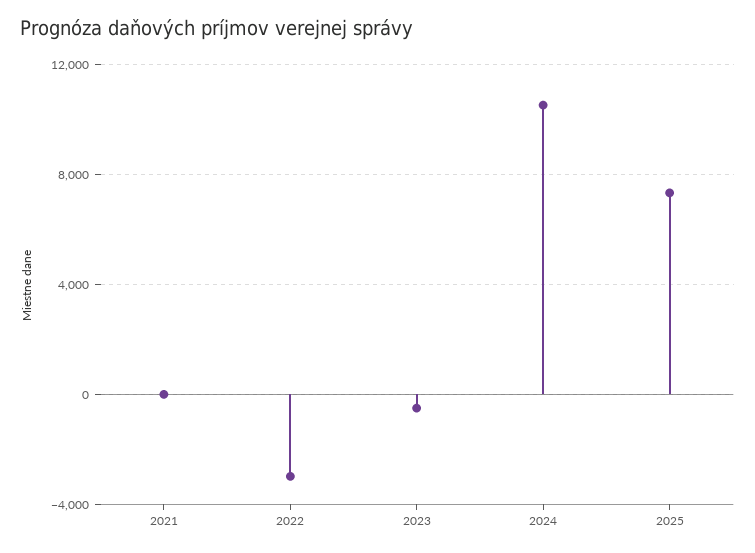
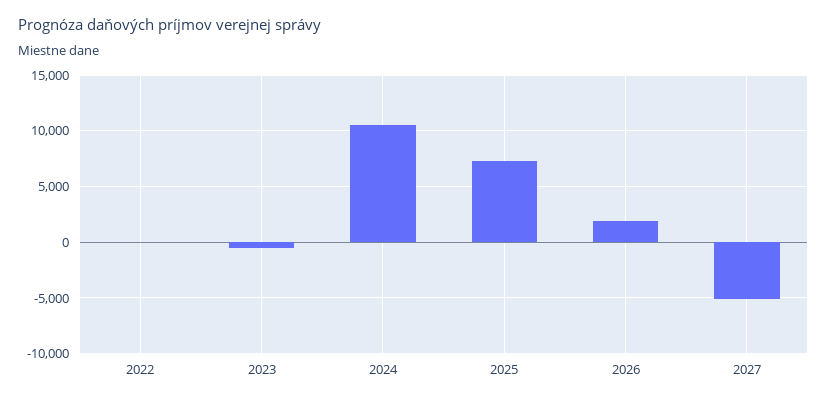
2021: 0 -> none
2022: -3000 -> 0
2026: none -> 2000
2027: none -> -5000

